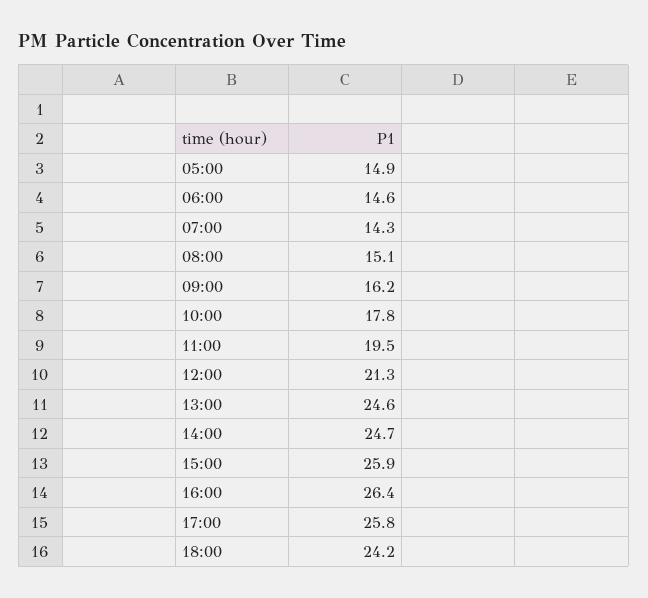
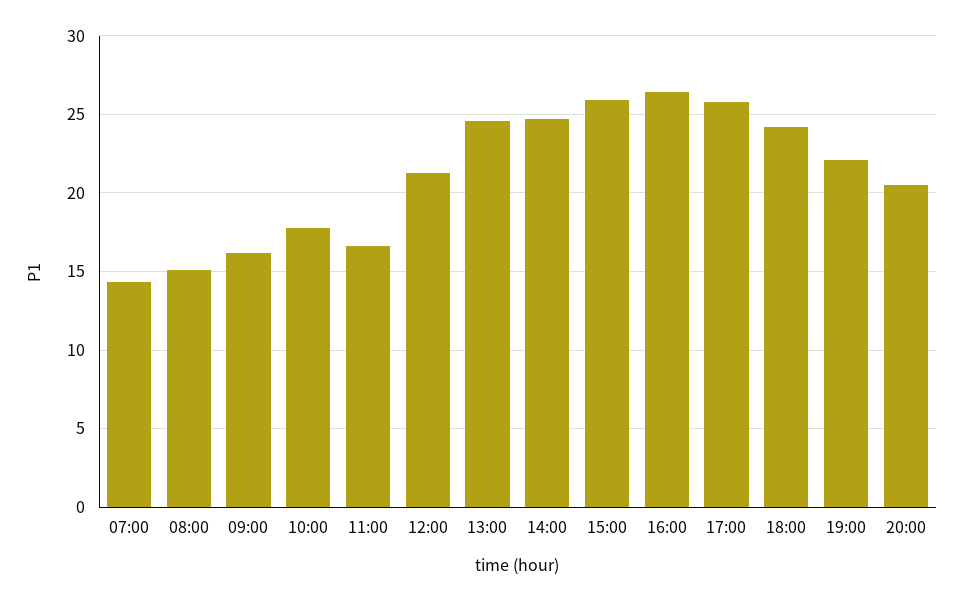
05:00: 14.9 -> none
06:00: 14.6 -> none
11:00: 19.5 -> 16.5
19:00: none -> 22
20:00: none -> 20.5

